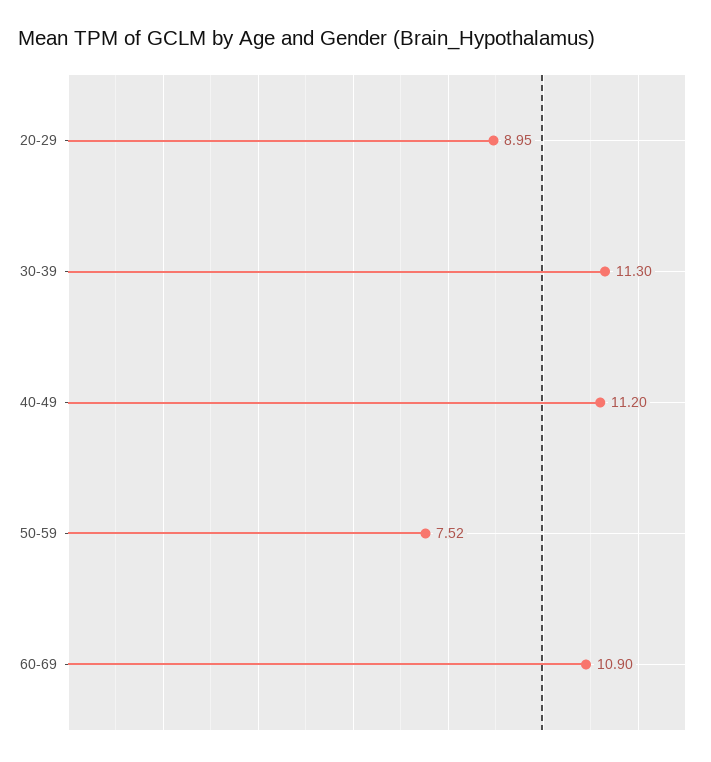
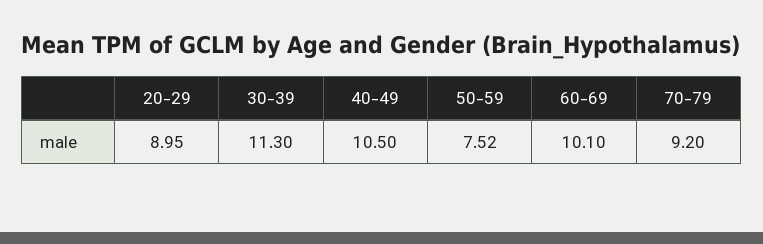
40-49: 11.2 -> 10.5
60-69: 10.9 -> 10.1
70-79: none -> 9.2

